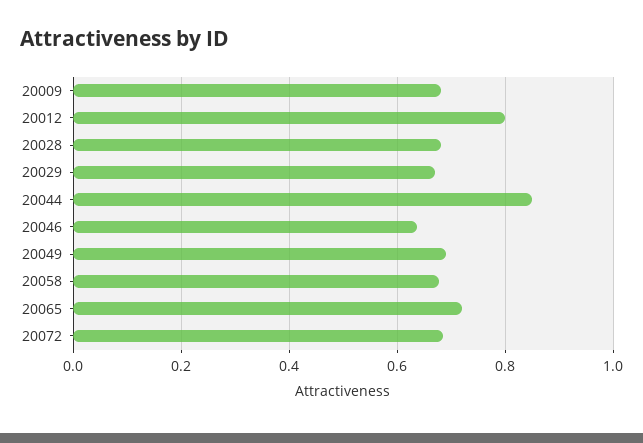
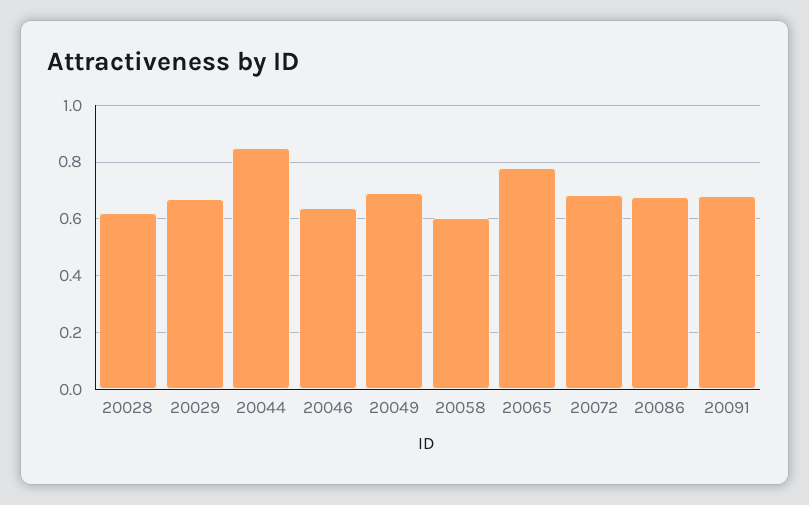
20009: 0.68 -> none
20012: 0.8 -> none
20028: 0.68 -> 0.625
20058: 0.68 -> 0.6
20065: 0.72 -> 0.775
20086: none -> 0.675
20091: none -> 0.675

